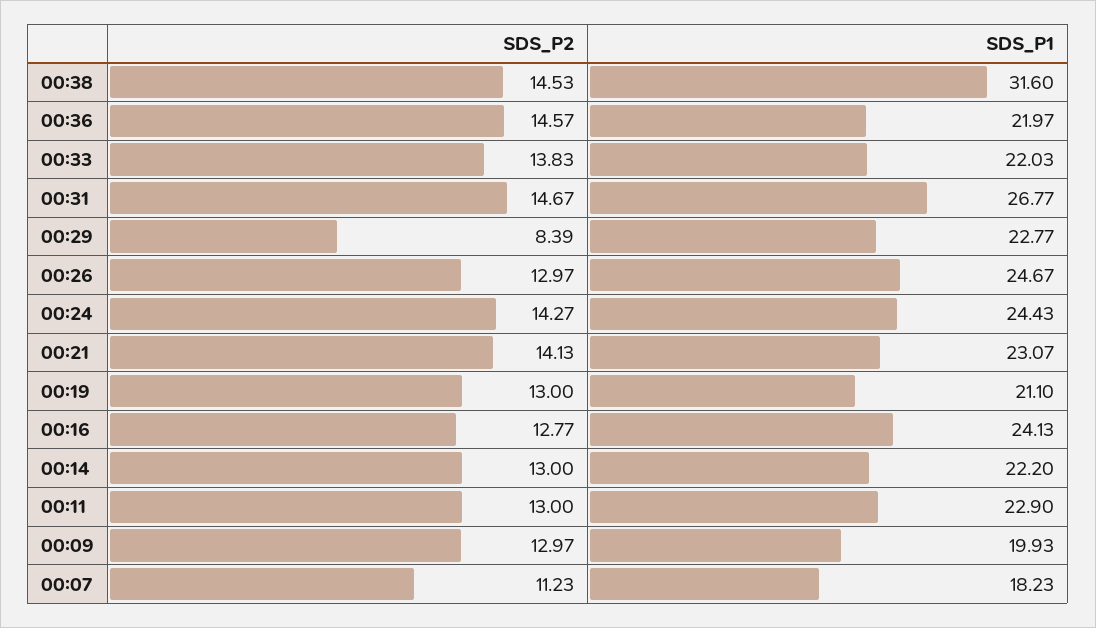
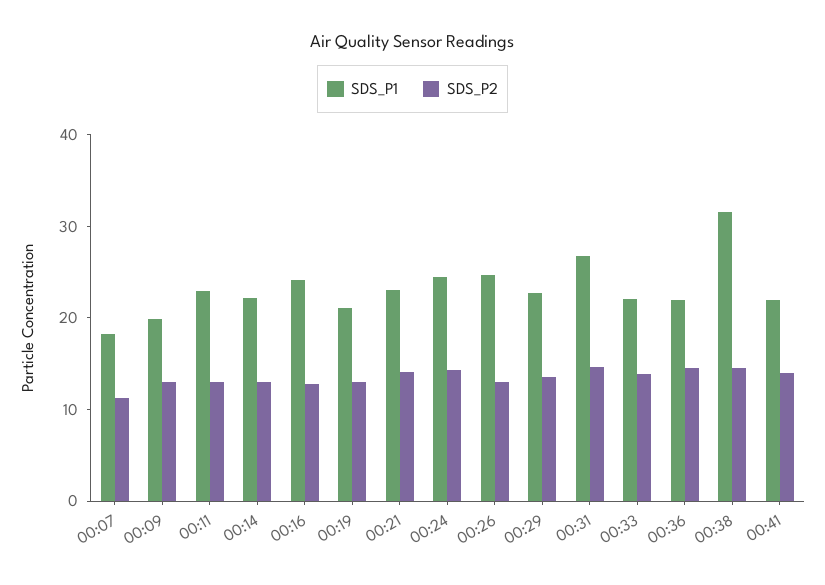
SDS_P2, 00:29: 8.39 -> 14
SDS_P1, 00:41: none -> 22
SDS_P2, 00:41: none -> 14

